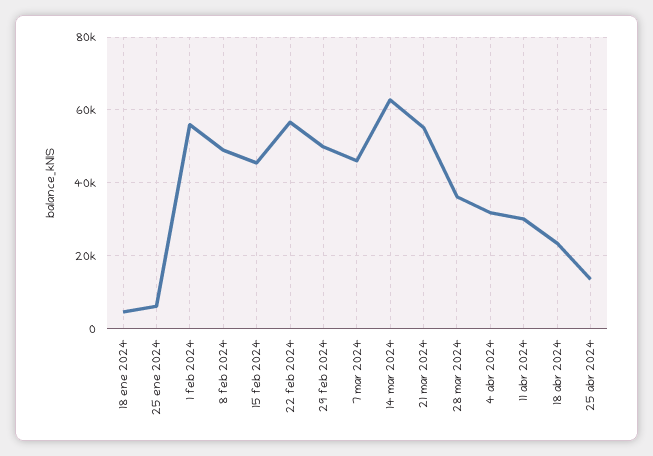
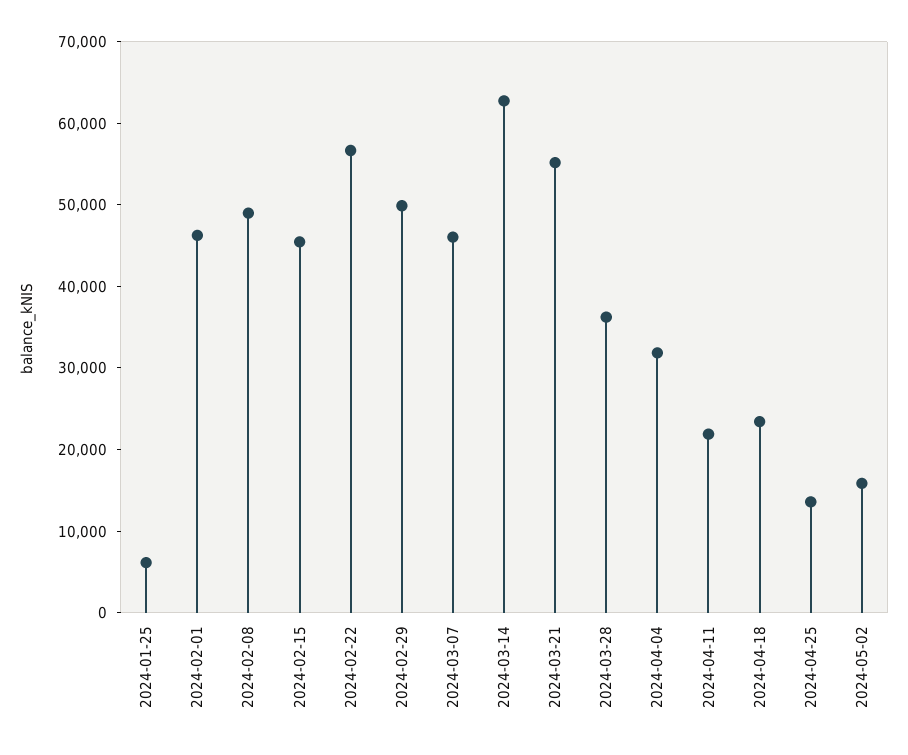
18 ene 2024: 4000 -> none
1 feb 2024: 56000 -> 46000
11 abr 2024: 30000 -> 22000
2024-05-02: none -> 16000

